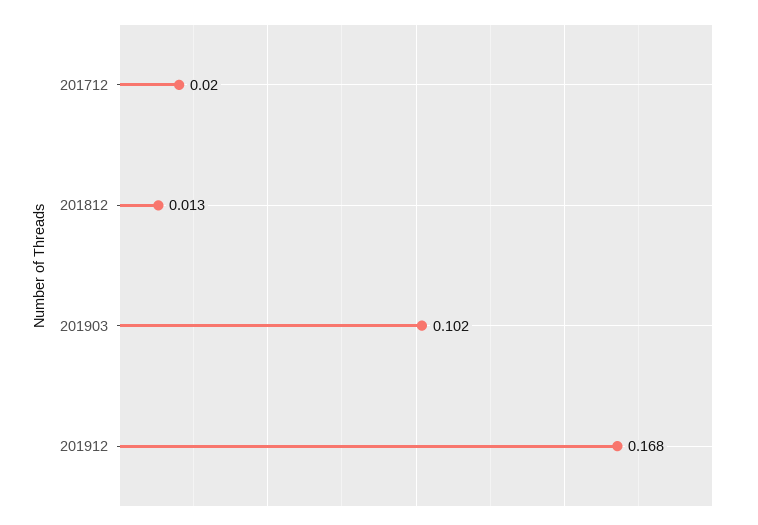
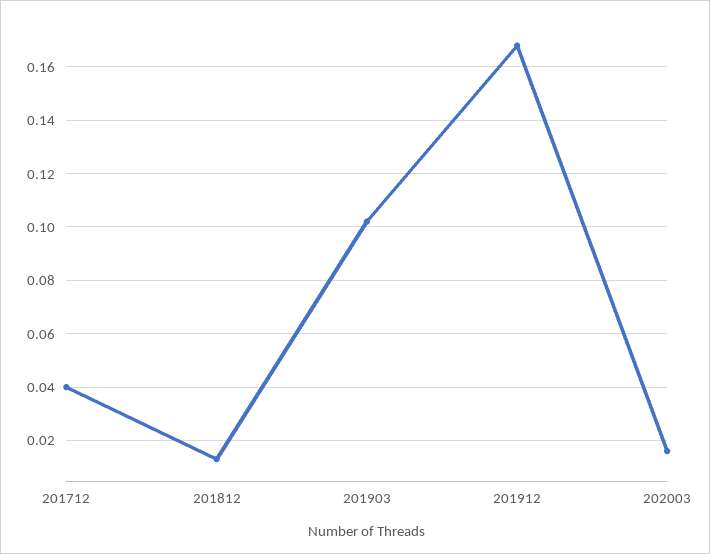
201712: 0.02 -> 0.04
202003: none -> 0.015

